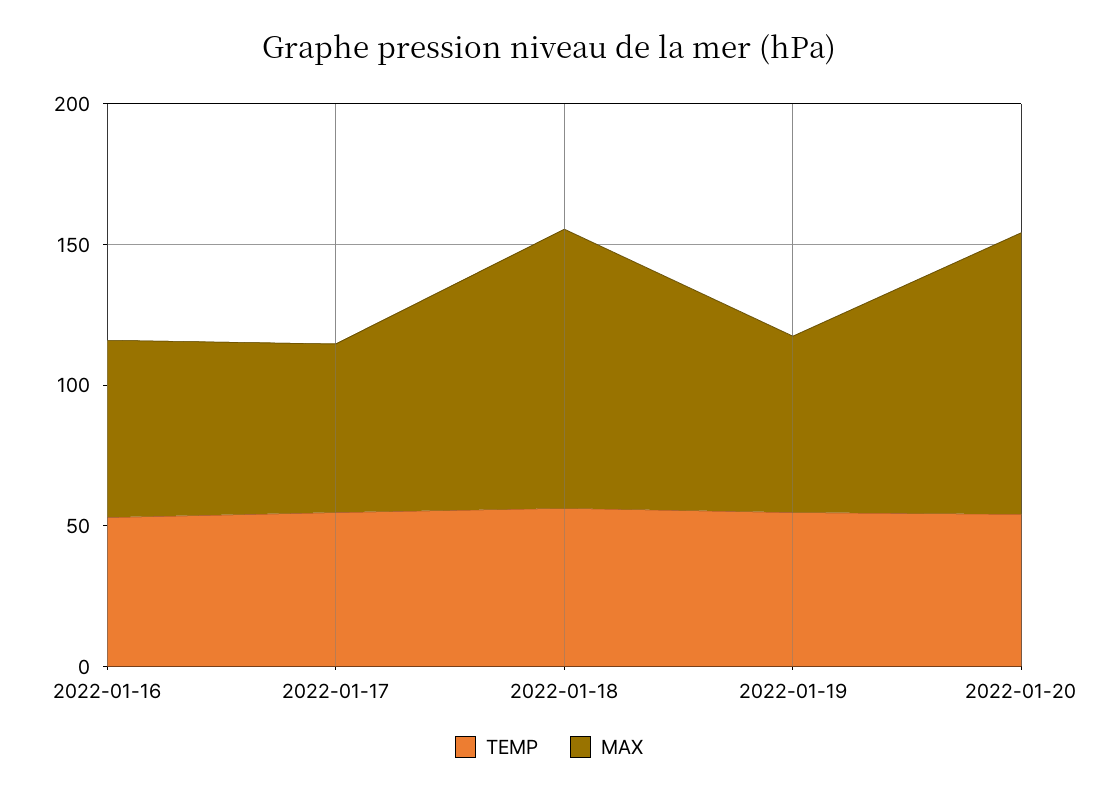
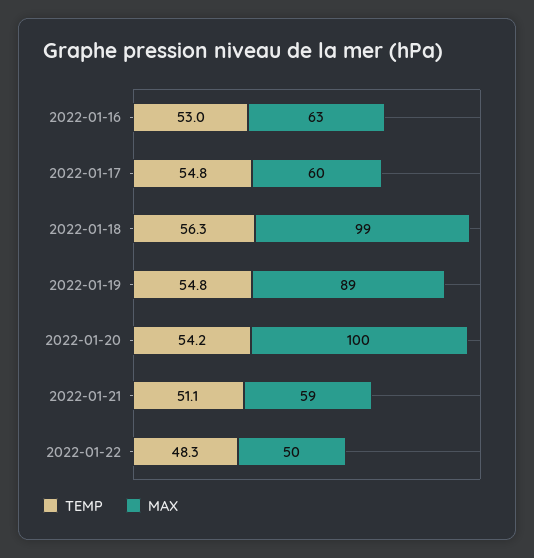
MAX, 2022-01-19: 60 -> 89
TEMP, 2022-01-21: none -> 51.1
MAX, 2022-01-21: none -> 59
TEMP, 2022-01-22: none -> 48.3
MAX, 2022-01-22: none -> 50

